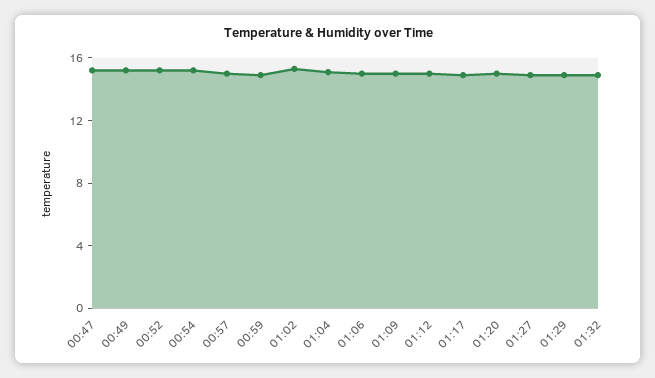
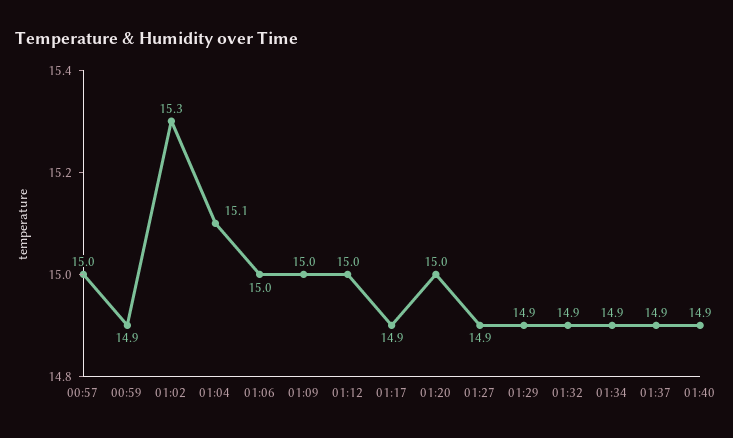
00:47: 15 -> none
00:49: 15 -> none
00:52: 15 -> none
00:54: 15 -> none
01:34: none -> 14.9
01:37: none -> 14.9
01:40: none -> 14.9

